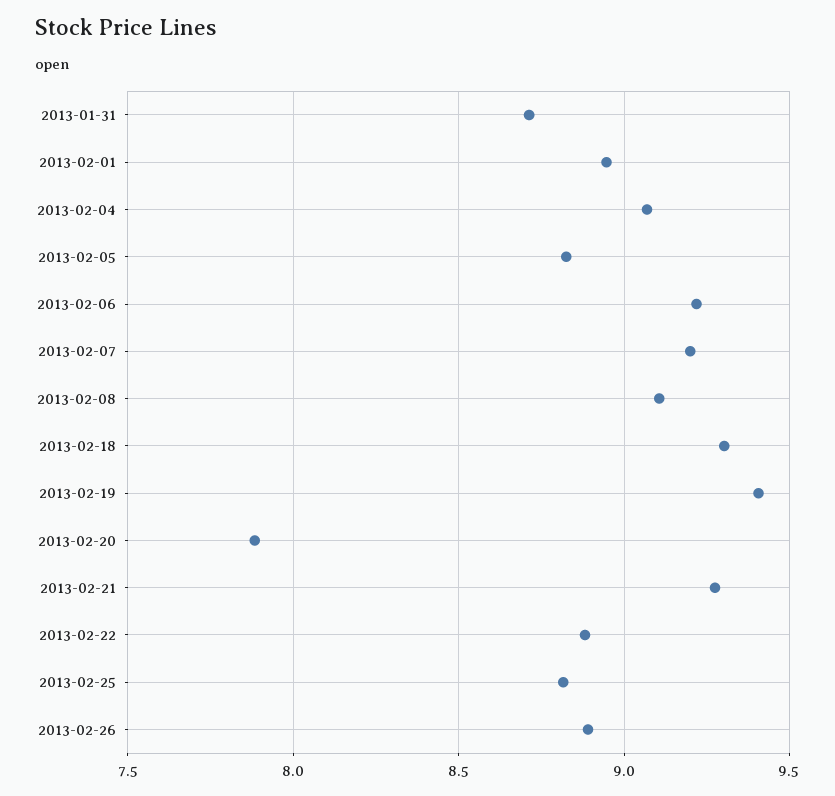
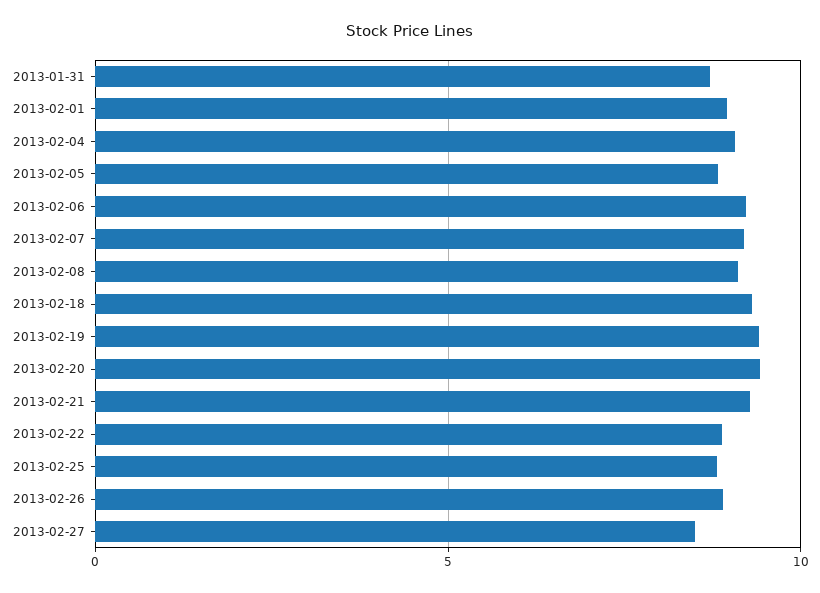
2013-02-20: 7.9 -> 9.5
2013-02-27: none -> 8.5

